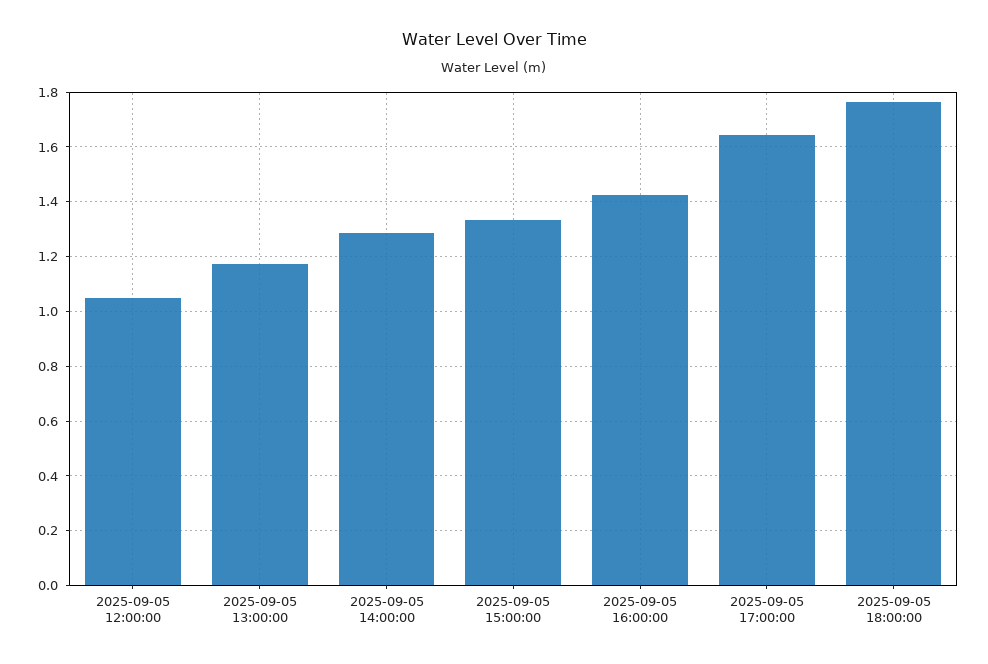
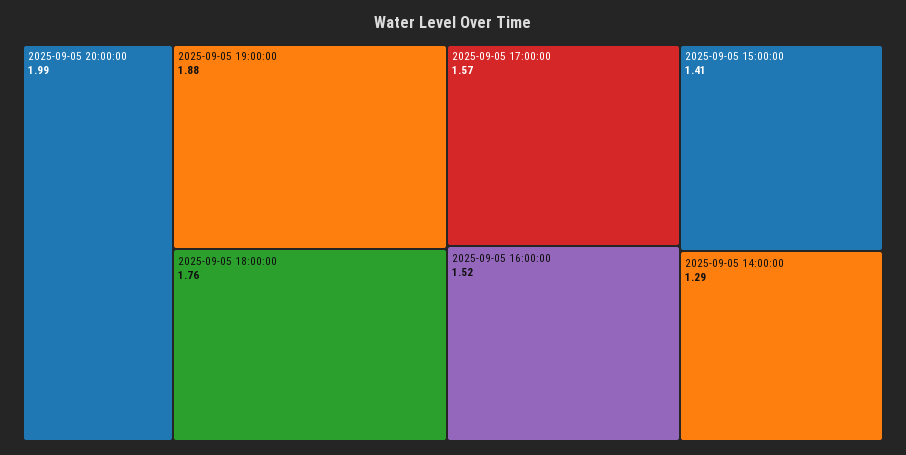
2025-09-05 12:00:00: 1.05 -> none
2025-09-05 13:00:00: 1.175 -> none
2025-09-05 15:00:00: 1.325 -> 1.41
2025-09-05 16:00:00: 1.425 -> 1.52
2025-09-05 17:00:00: 1.65 -> 1.57
2025-09-05 20:00:00: none -> 1.99
2025-09-05 19:00:00: none -> 1.88

